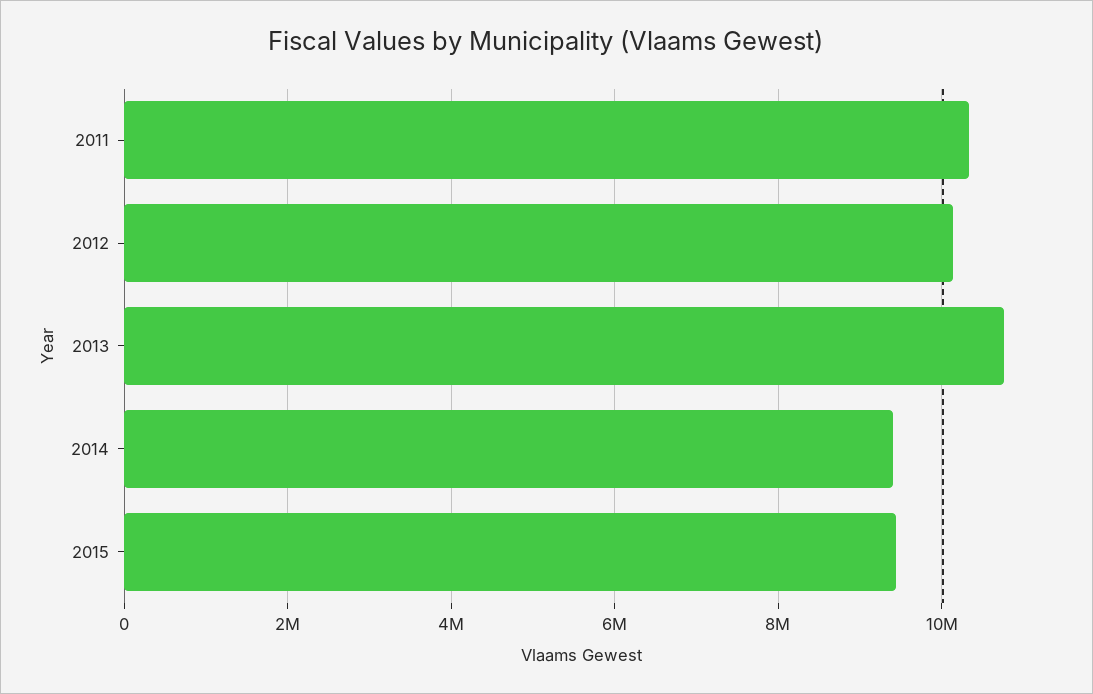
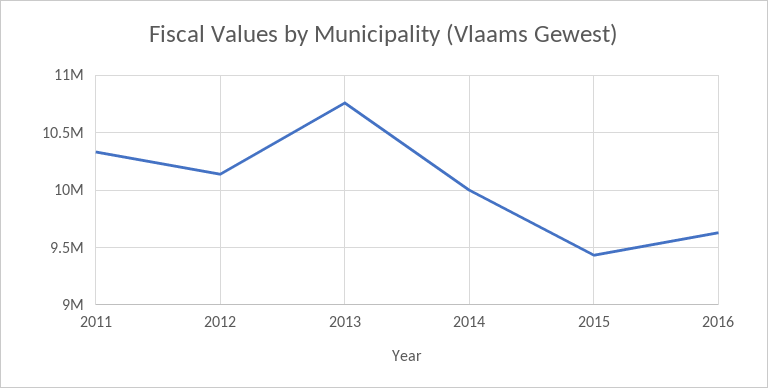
2014: 9400000 -> 10000000
2016: none -> 9600000

